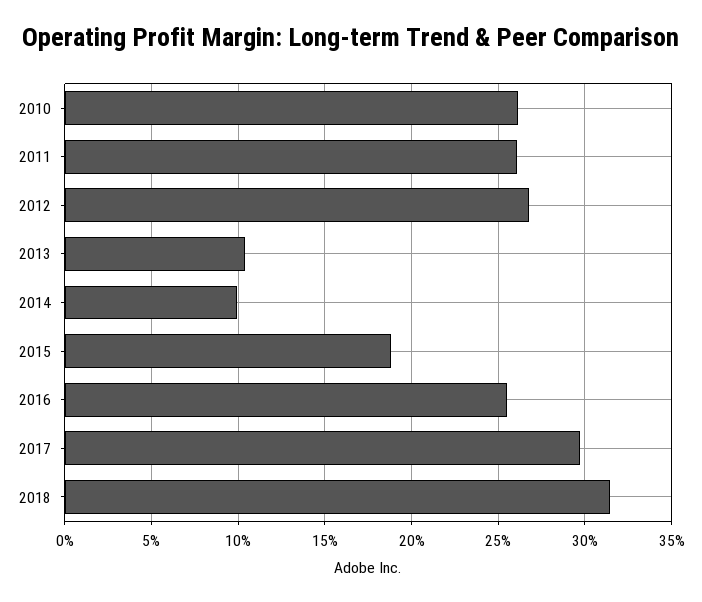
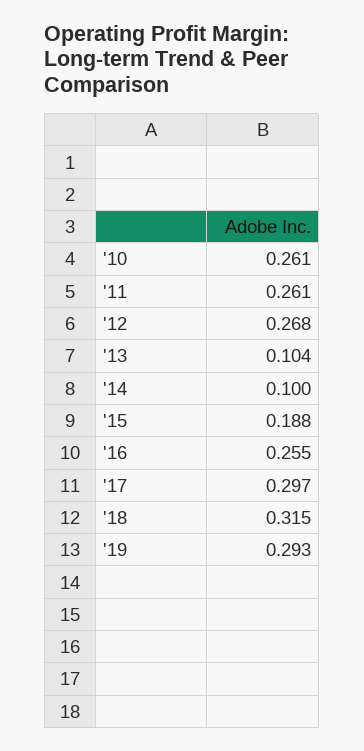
'19: none -> 0.293

